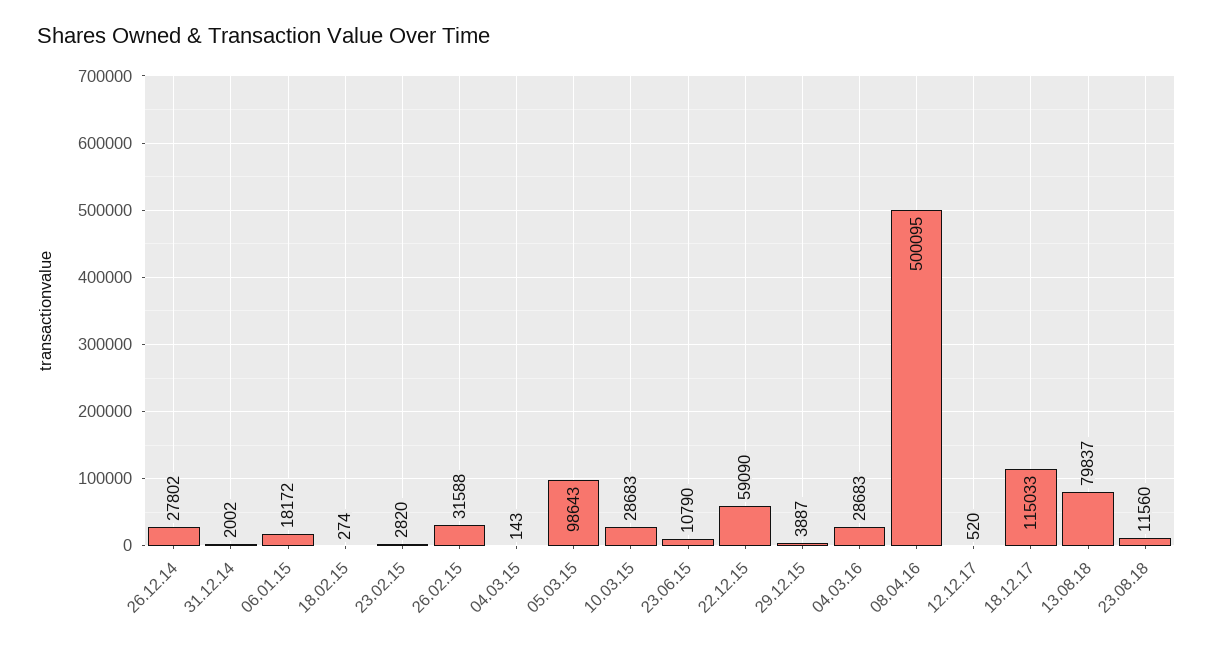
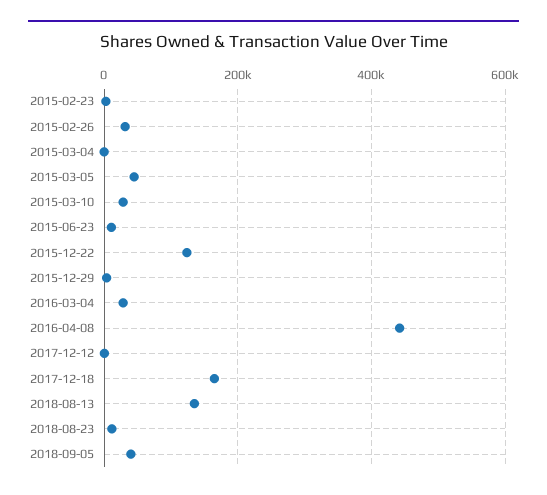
26.12.14: 27802 -> none
31.12.14: 2002 -> none
06.01.15: 18172 -> none
18.02.15: 274 -> none
05.03.15: 98643 -> 40000
22.12.15: 59090 -> 120000
08.04.16: 500095 -> 440000
18.12.17: 115033 -> 160000
13.08.18: 79837 -> 140000
2018-09-05: none -> 40000

